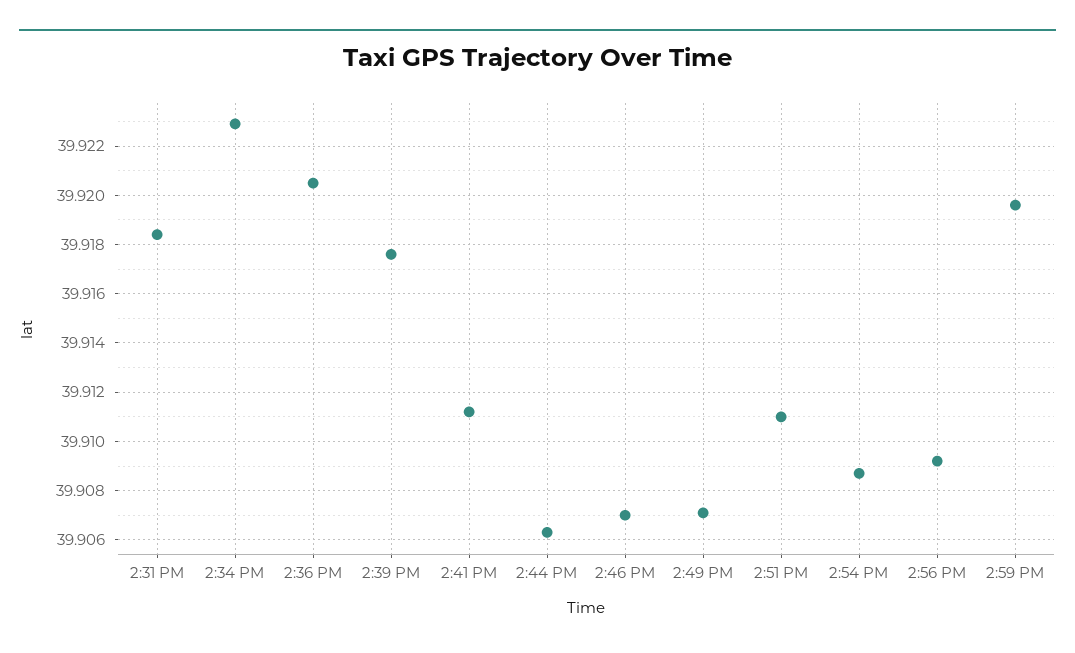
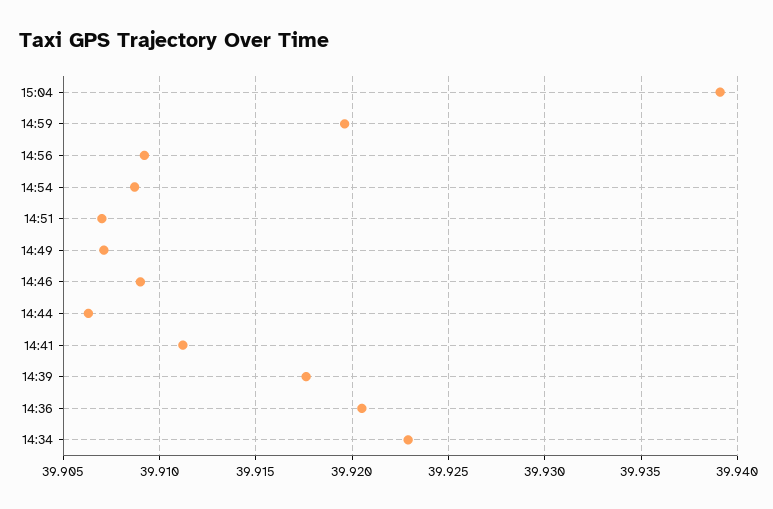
2:31 PM: 39.9185 -> none
2:46 PM: 39.907 -> 39.909
2:51 PM: 39.911 -> 39.907
15:04: none -> 39.939

